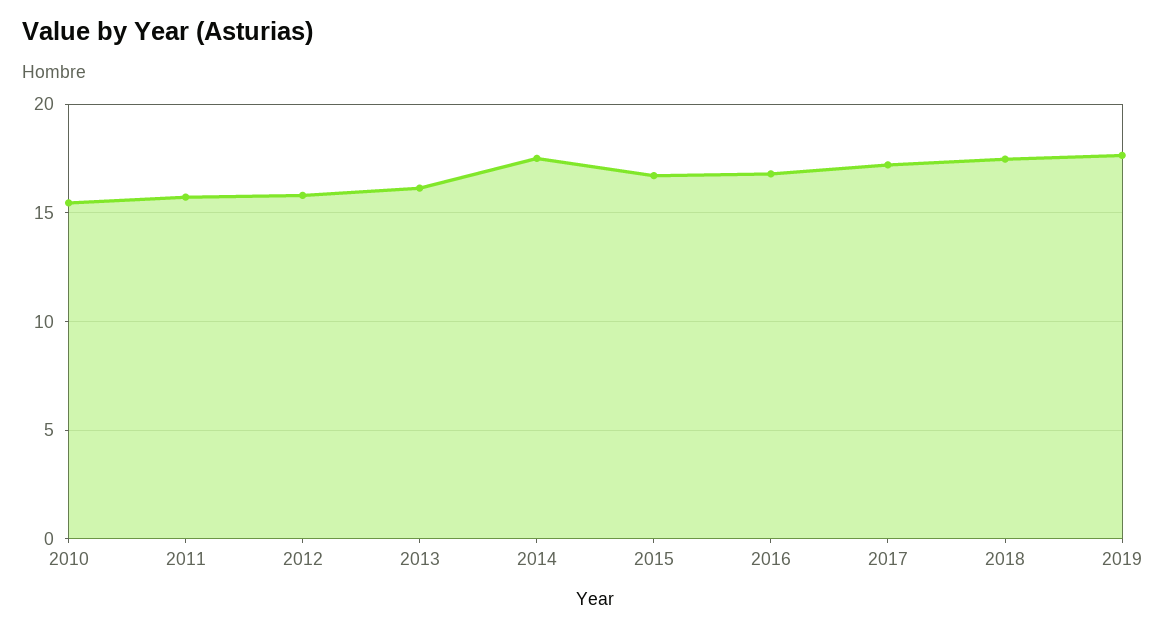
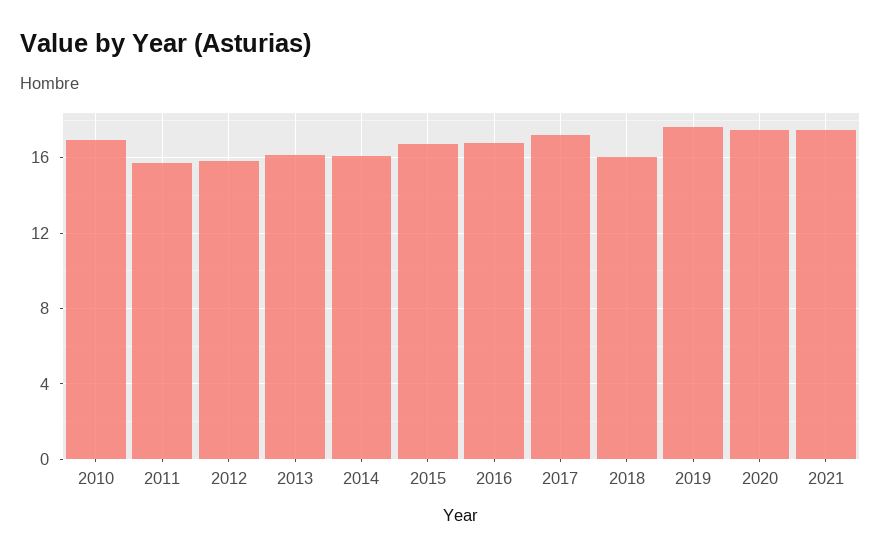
2010: 15.5 -> 17
2014: 17.5 -> 16
2018: 17.5 -> 16
2020: none -> 17.5
2021: none -> 17.5

